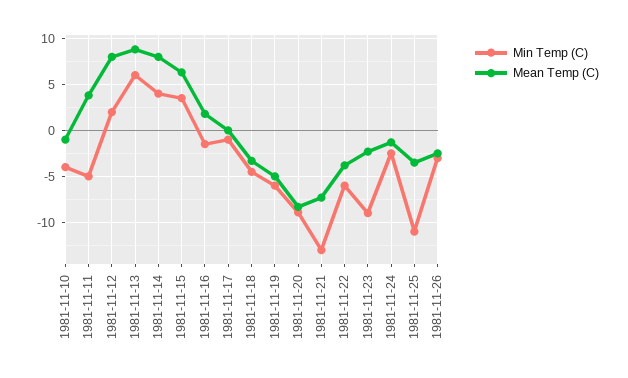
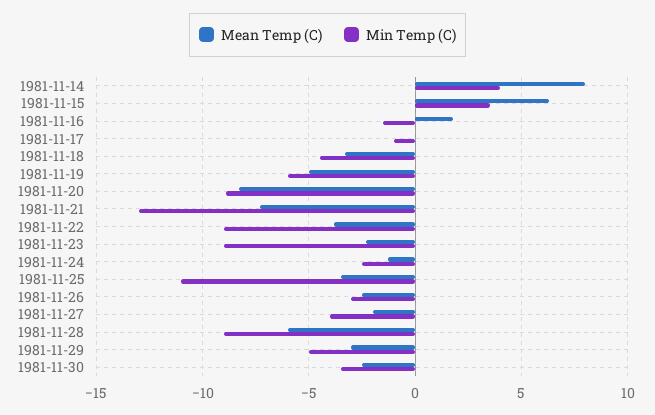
Min Temp (C), 1981-11-10: -4 -> none
Mean Temp (C), 1981-11-10: -1 -> none
Min Temp (C), 1981-11-11: -5 -> none
Mean Temp (C), 1981-11-11: 4 -> none
Min Temp (C), 1981-11-12: 2 -> none
Mean Temp (C), 1981-11-12: 8 -> none
Min Temp (C), 1981-11-13: 6 -> none
Mean Temp (C), 1981-11-13: 9 -> none
Min Temp (C), 1981-11-22: -6 -> -9
Mean Temp (C), 1981-11-27: none -> -2
Min Temp (C), 1981-11-27: none -> -4
Mean Temp (C), 1981-11-28: none -> -6
Min Temp (C), 1981-11-28: none -> -9
Mean Temp (C), 1981-11-29: none -> -3
Min Temp (C), 1981-11-29: none -> -5
Mean Temp (C), 1981-11-30: none -> -2.5
Min Temp (C), 1981-11-30: none -> -3.5

